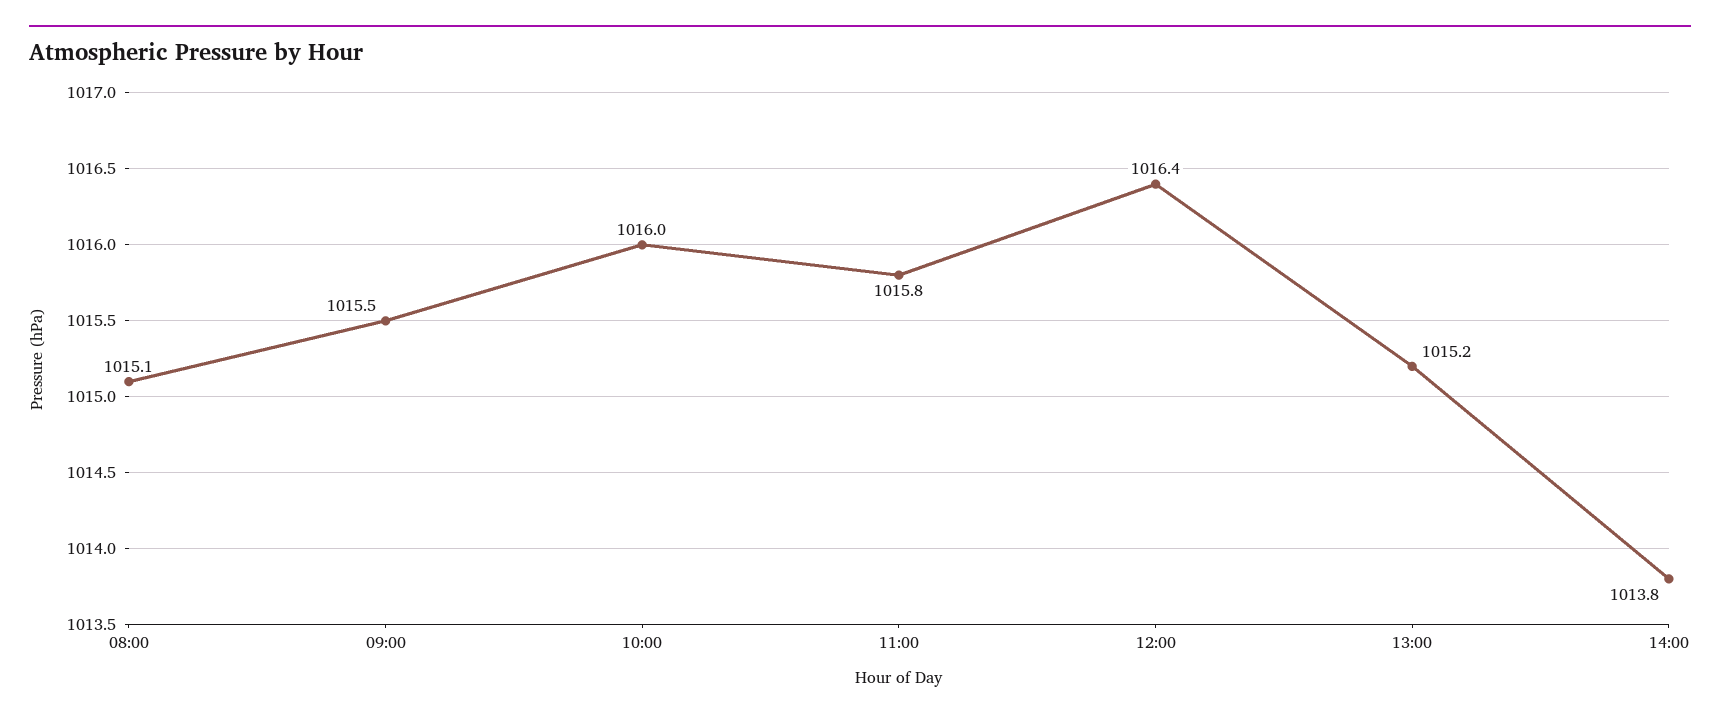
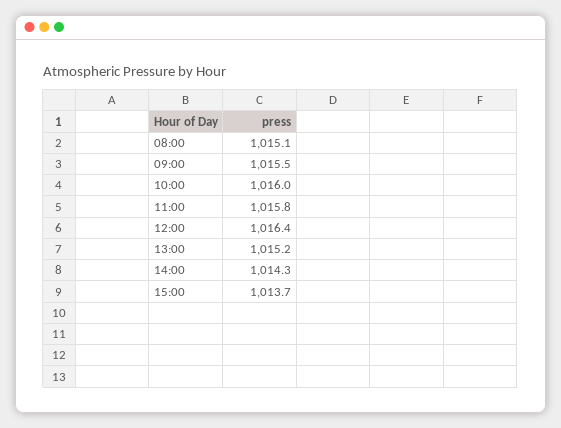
14:00: 1013.8 -> 1014.3
15:00: none -> 1013.7

